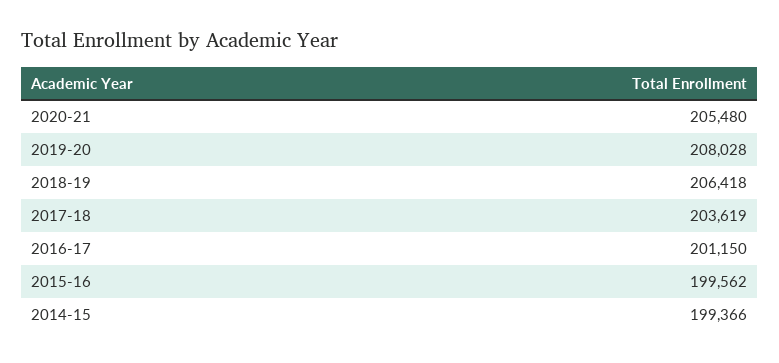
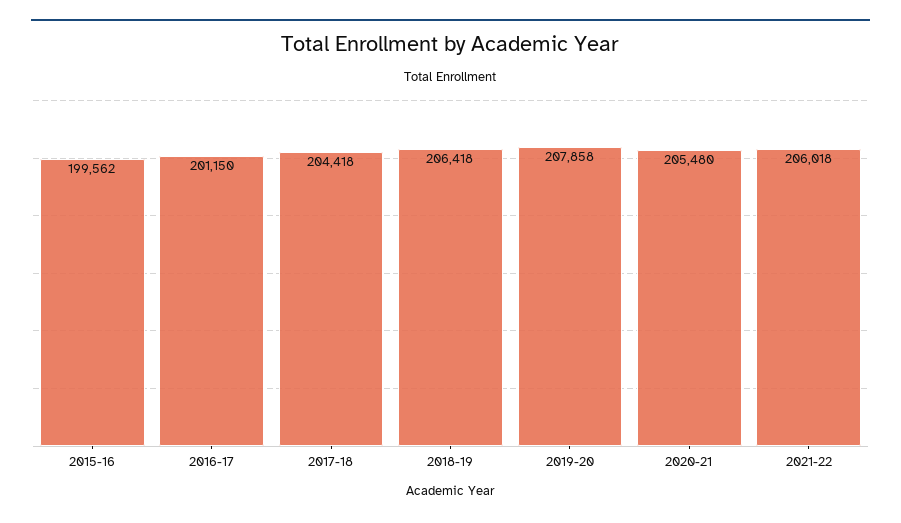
2019-20: 208028 -> 207858
2017-18: 203619 -> 204418
2014-15: 199366 -> none
2021-22: none -> 206018

